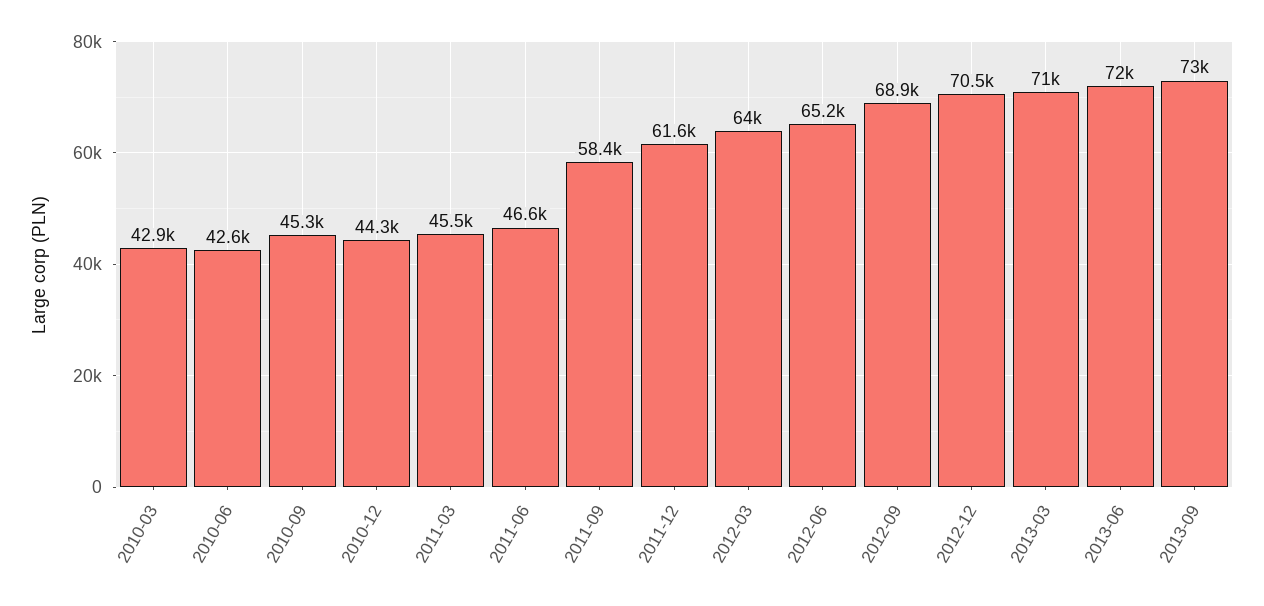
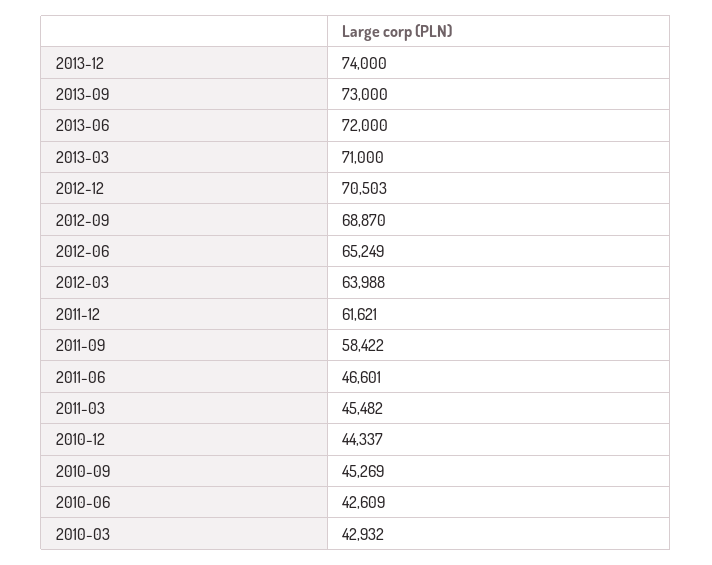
2013-12: none -> 74000

